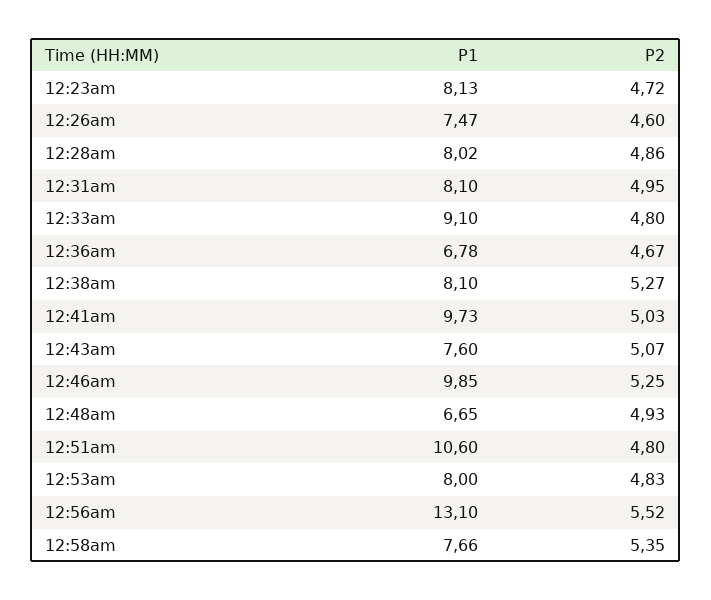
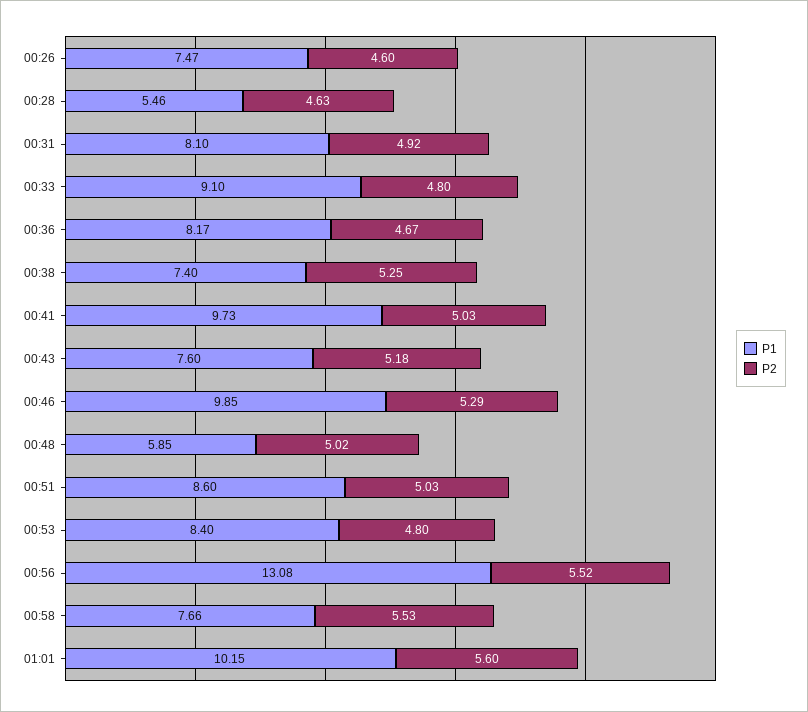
P1, 12:23am: 8.13 -> none
P2, 12:23am: 4.72 -> none
P1, 12:28am: 8.02 -> 5.46
P2, 12:28am: 4.86 -> 4.63
P2, 12:31am: 4.95 -> 4.92
P1, 12:36am: 6.78 -> 8.17
P1, 12:38am: 8.1 -> 7.4
P2, 12:38am: 5.27 -> 5.25
P2, 12:43am: 5.07 -> 5.18
P2, 12:46am: 5.25 -> 5.29
P1, 12:48am: 6.65 -> 5.85
P2, 12:48am: 4.93 -> 5.02
P1, 12:51am: 10.6 -> 8.6
P2, 12:51am: 4.8 -> 5.03
P1, 12:53am: 8 -> 8.4
P2, 12:53am: 4.83 -> 4.8
P1, 12:56am: 13.1 -> 13.08
P2, 12:58am: 5.35 -> 5.53
P1, 01:01: none -> 10.15
P2, 01:01: none -> 5.6

